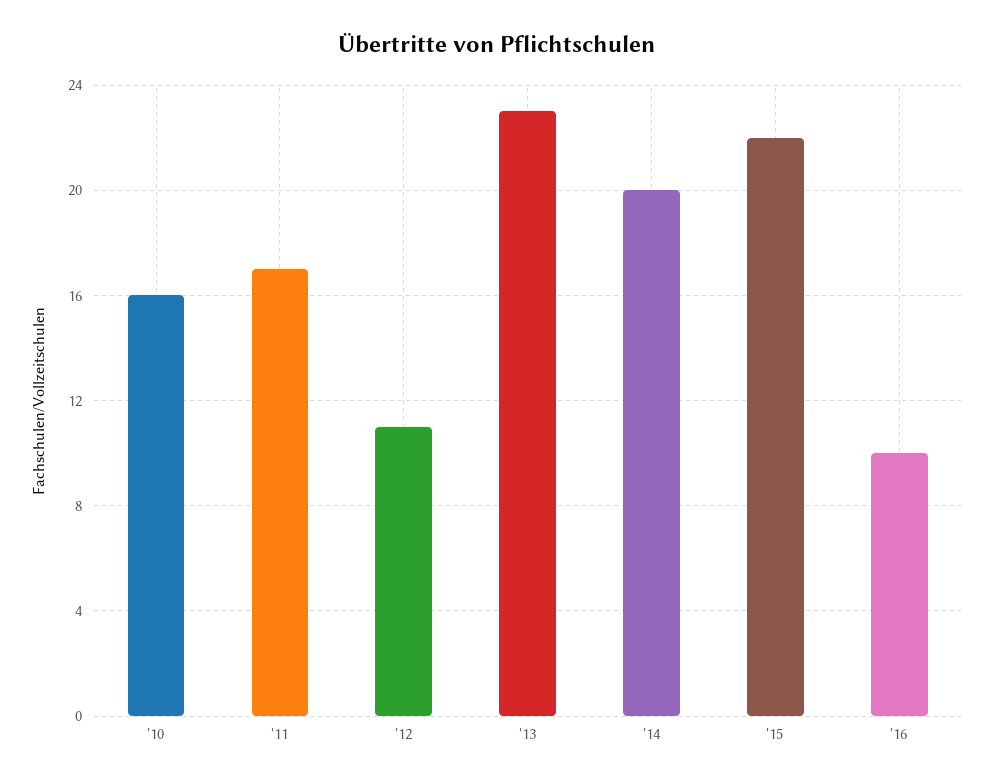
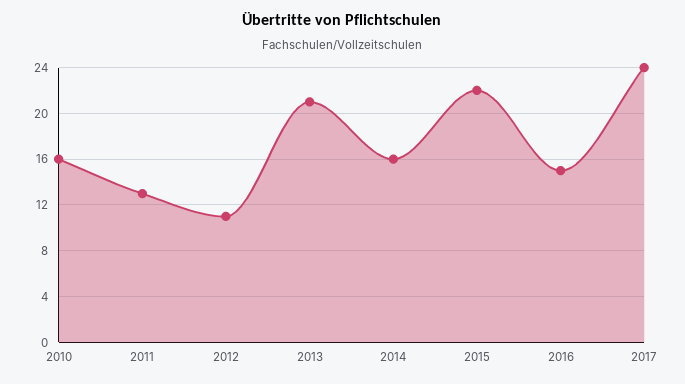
'11: 17 -> 13
'13: 23 -> 21
'14: 20 -> 16
'16: 10 -> 15
2017: none -> 24

